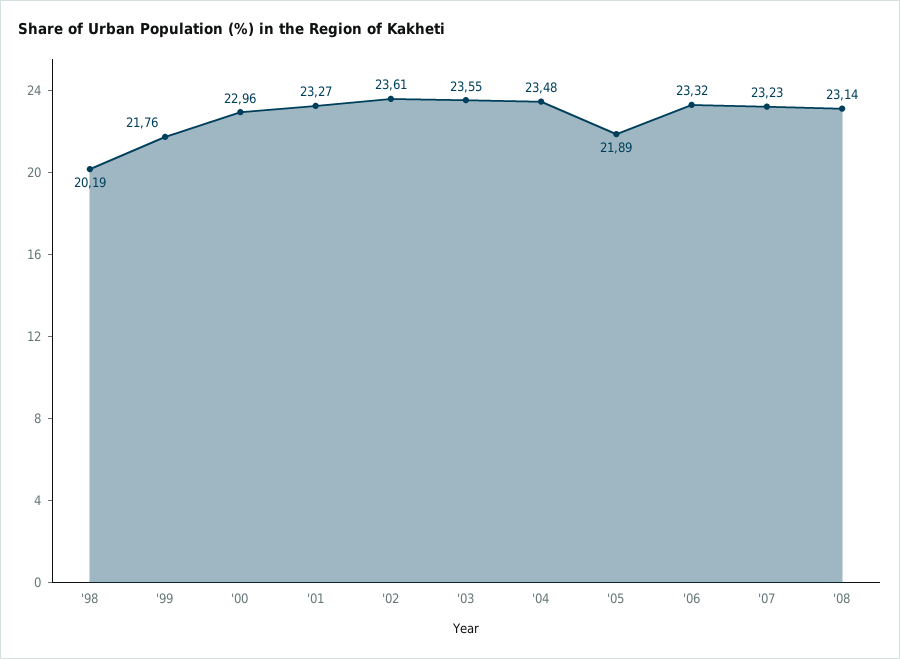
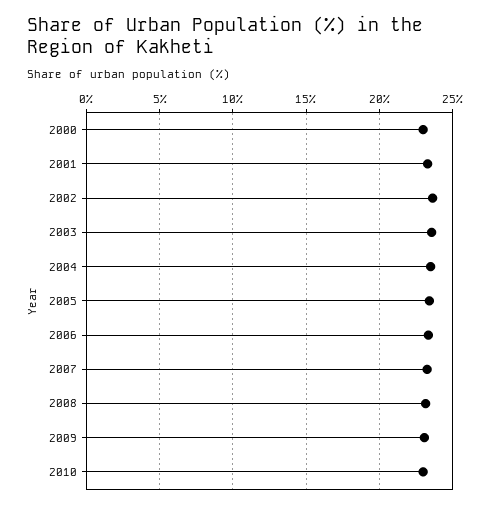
'98: 20.19 -> none
'99: 21.76 -> none
'05: 21.89 -> 23.5
2009: none -> 23
2010: none -> 23

